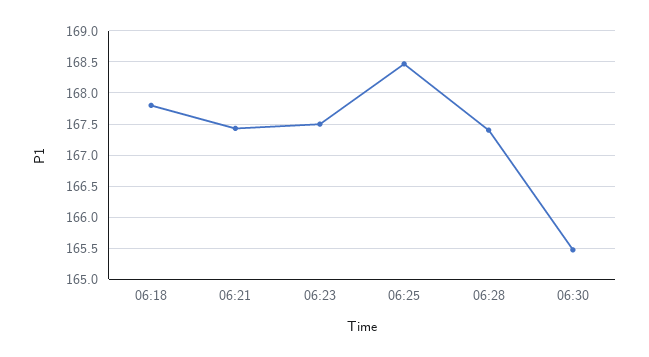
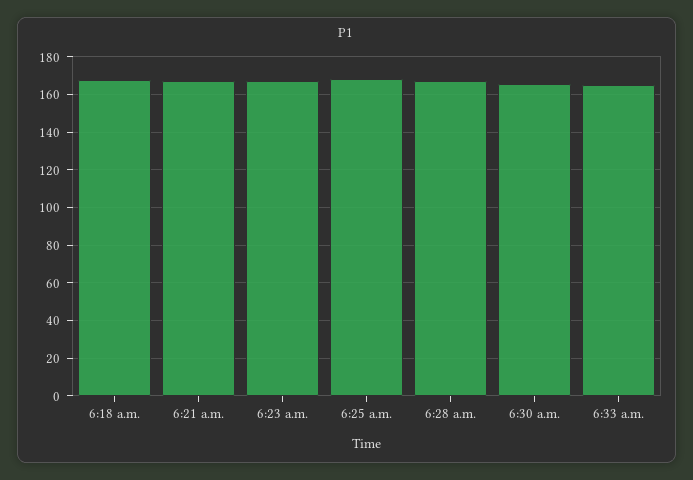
6:33 a.m.: none -> 165

